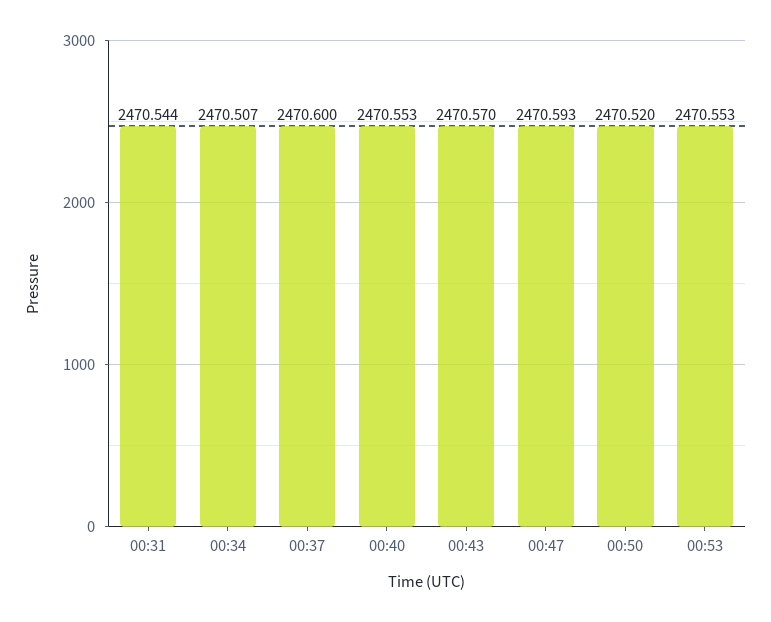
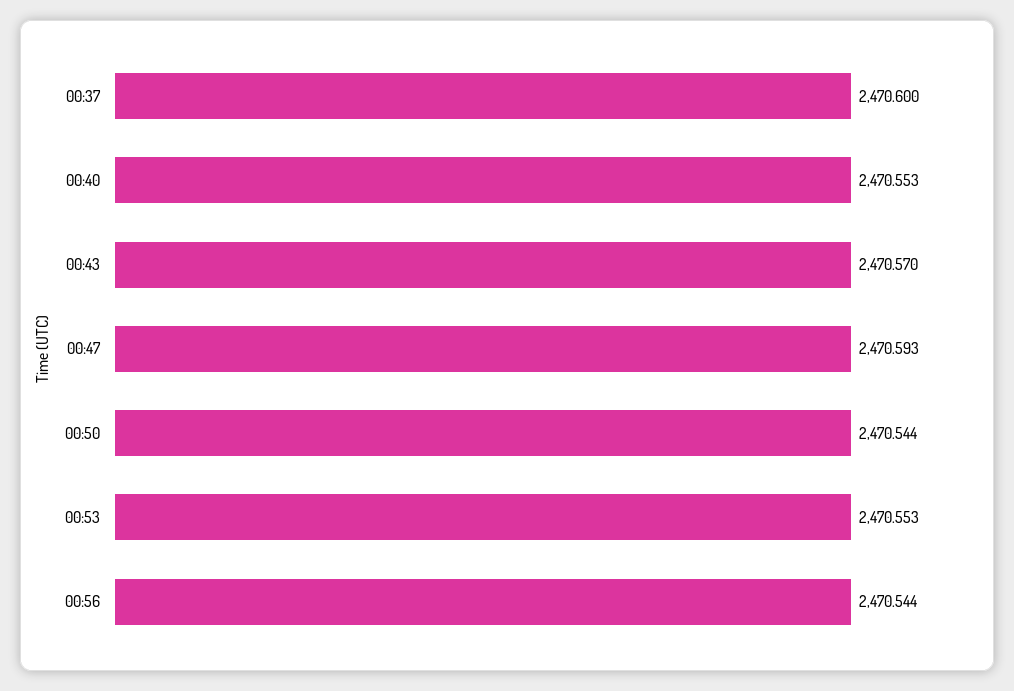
00:31: 2470.544 -> none
00:34: 2470.507 -> none
00:50: 2470.52 -> 2470.544
00:56: none -> 2470.544

